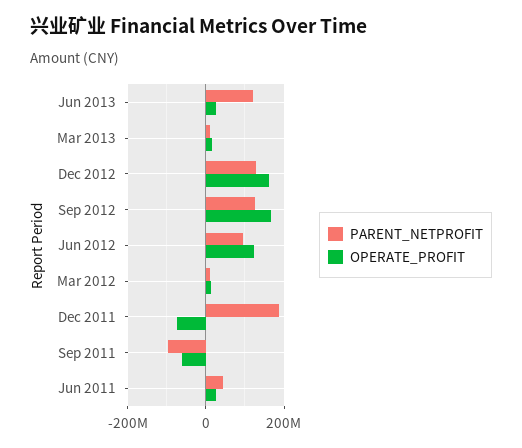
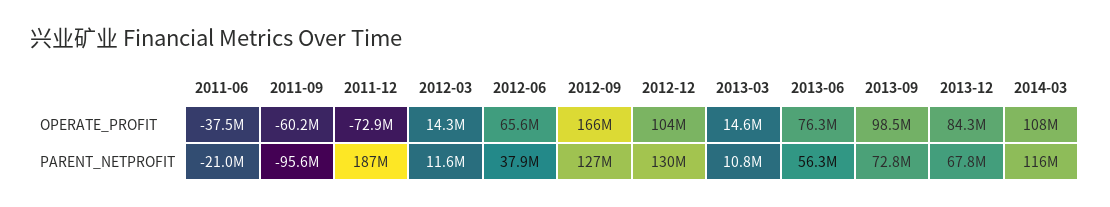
PARENT_NETPROFIT, Jun 2013: 120000000 -> 56300000
OPERATE_PROFIT, Jun 2013: 20000000 -> 76300000
OPERATE_PROFIT, Dec 2012: 160000000 -> 104000000
PARENT_NETPROFIT, Jun 2012: 100000000 -> 37900000
OPERATE_PROFIT, Jun 2012: 120000000 -> 65600000
PARENT_NETPROFIT, Jun 2011: 40000000 -> -21000000
OPERATE_PROFIT, Jun 2011: 20000000 -> -37500000
OPERATE_PROFIT, 2013-09: none -> 98500000
OPERATE_PROFIT, 2013-12: none -> 84300000
OPERATE_PROFIT, 2014-03: none -> 108000000
PARENT_NETPROFIT, 2013-09: none -> 72800000
PARENT_NETPROFIT, 2013-12: none -> 67800000
PARENT_NETPROFIT, 2014-03: none -> 116000000

